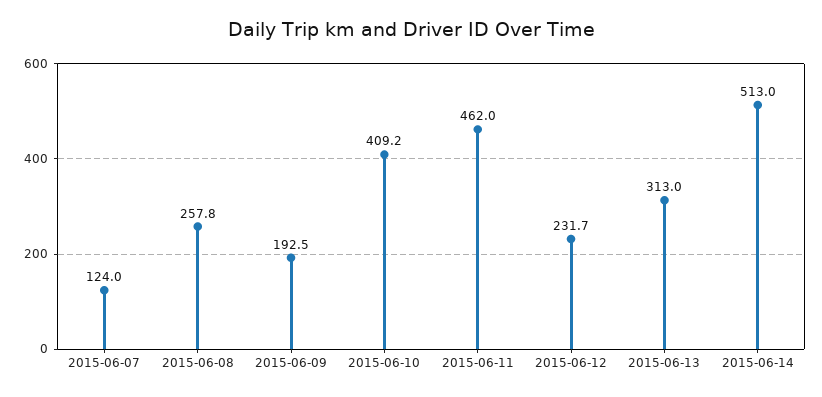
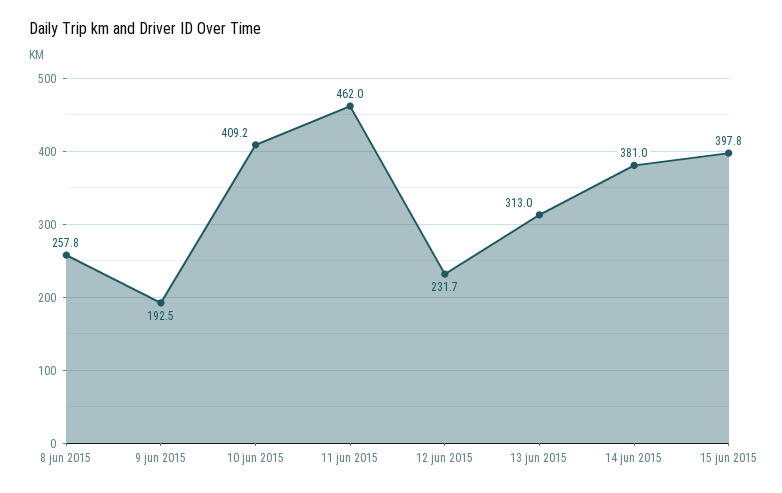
2015-06-07: 124 -> none
2015-06-14: 513 -> 381
15 jun 2015: none -> 397.8

